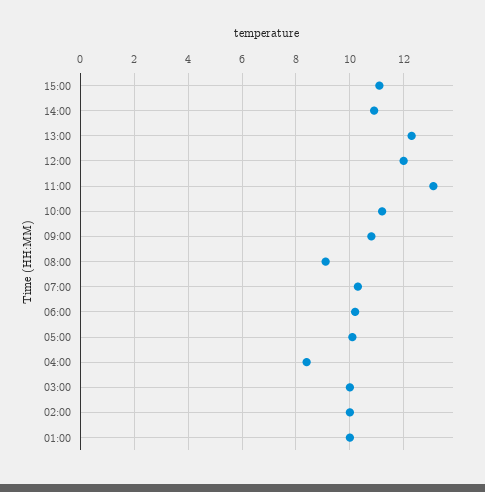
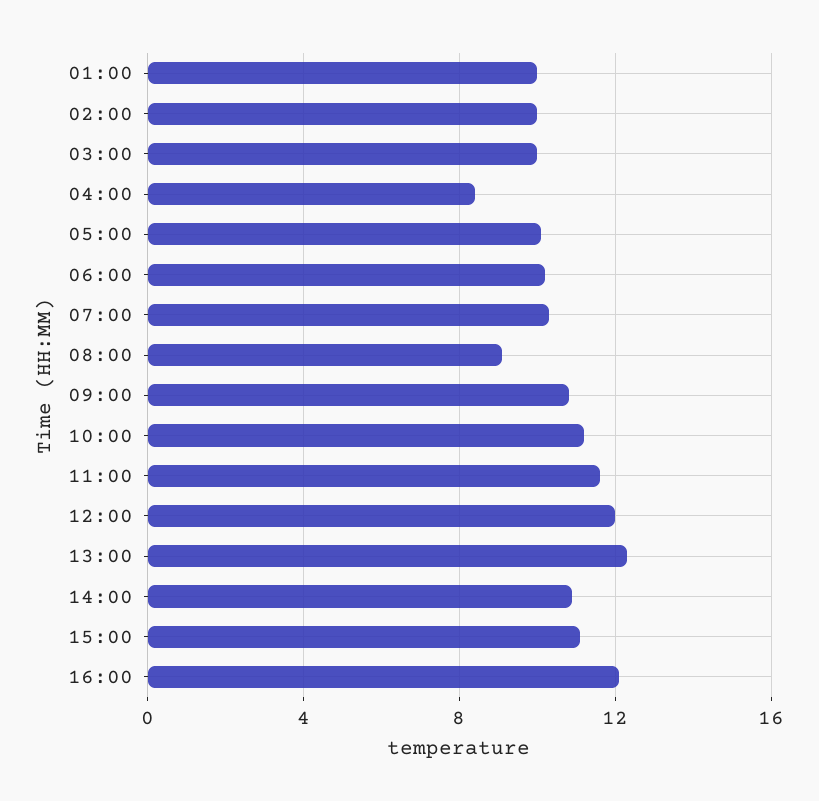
11:00: 13 -> 11.5
16:00: none -> 12

